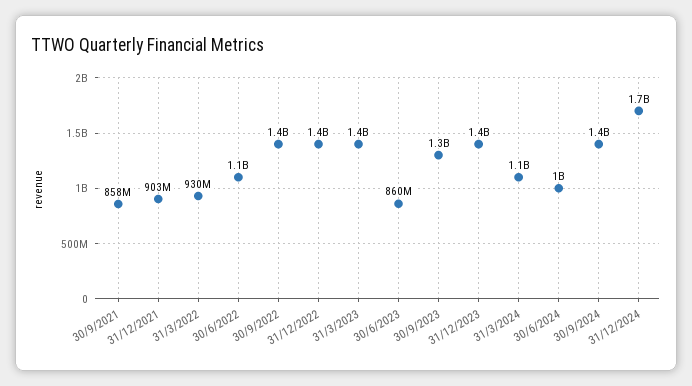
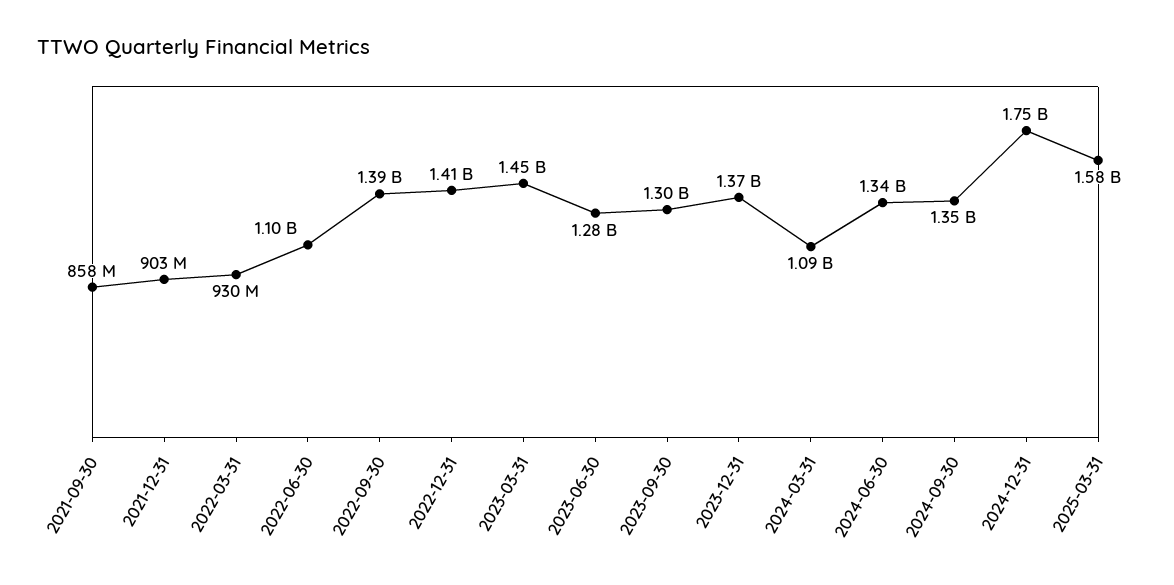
30/6/2023: 860000000 -> 1280000000
30/6/2024: 1000000000 -> 1340000000
2025-03-31: none -> 1580000000

